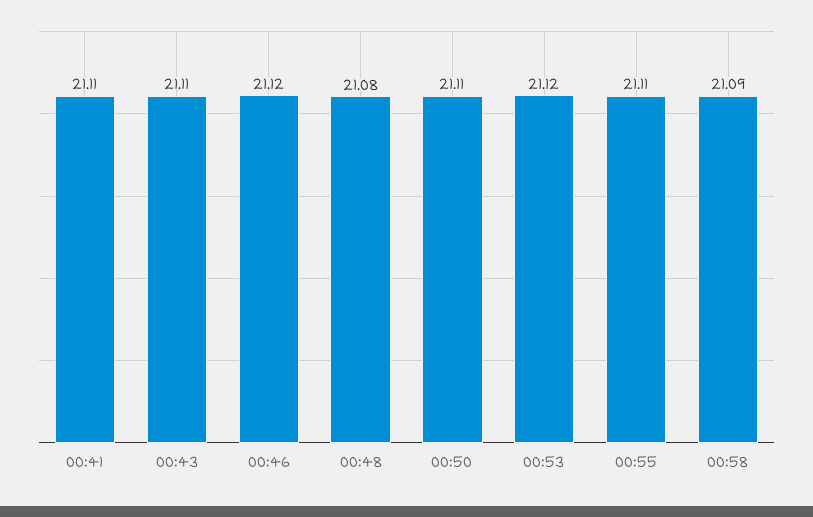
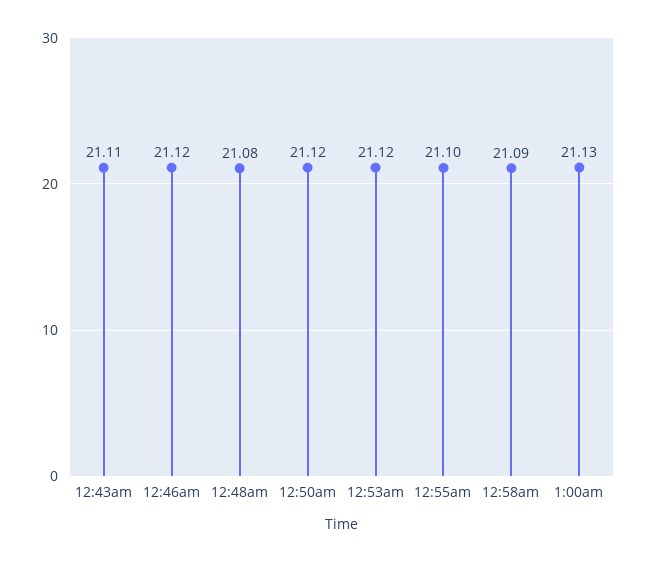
00:41: 21.11 -> none
00:50: 21.11 -> 21.12
00:55: 21.11 -> 21.1
1:00am: none -> 21.13

